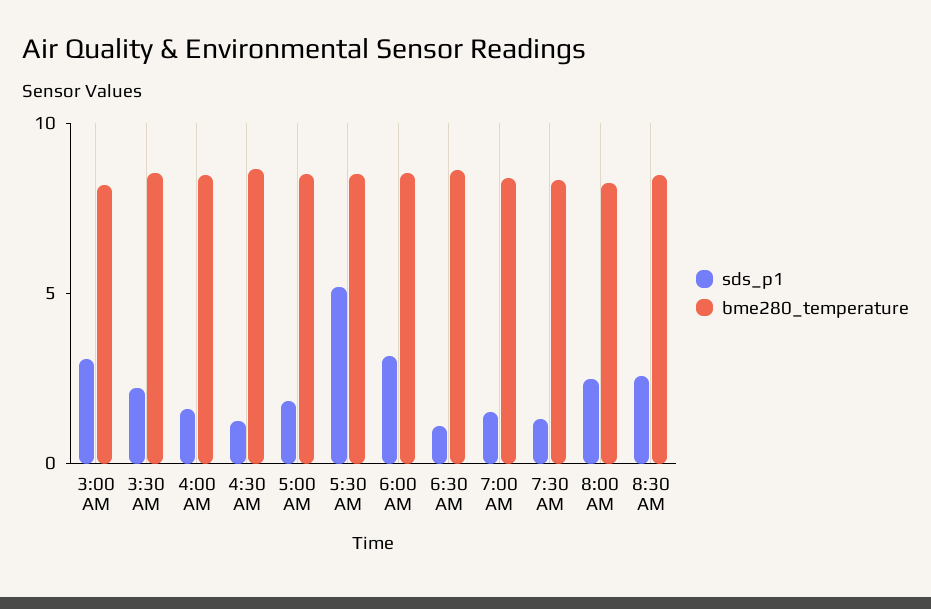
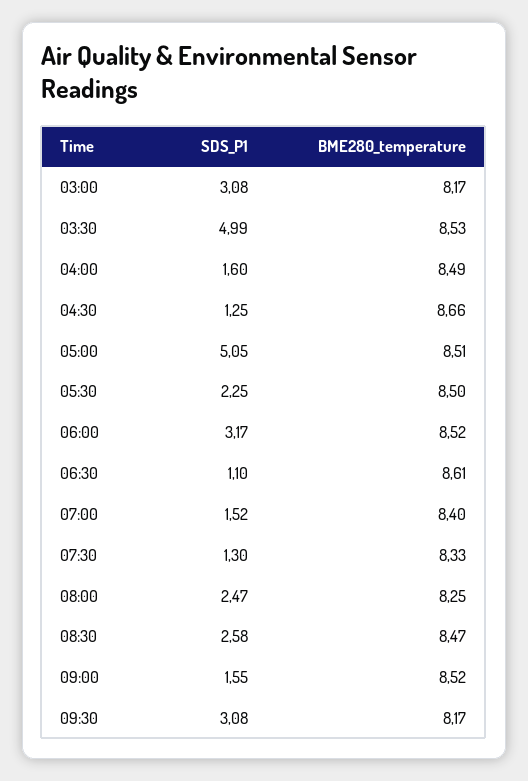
sds_p1, 3:30 AM: 2 -> 4.99
sds_p1, 5:00 AM: 2 -> 5.05
sds_p1, 5:30 AM: 5 -> 2.25
sds_p1, 09:00: none -> 1.55
bme280_temperature, 09:00: none -> 8.52
sds_p1, 09:30: none -> 3.08
bme280_temperature, 09:30: none -> 8.17

